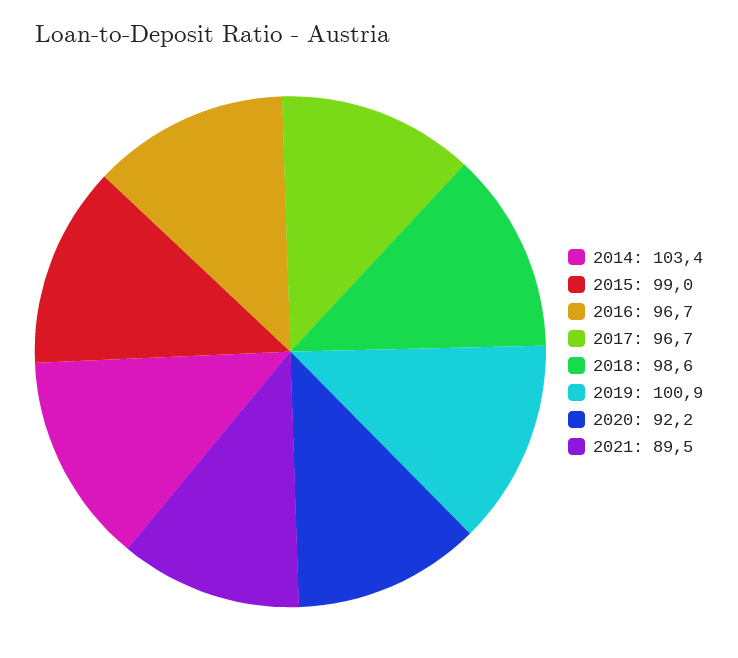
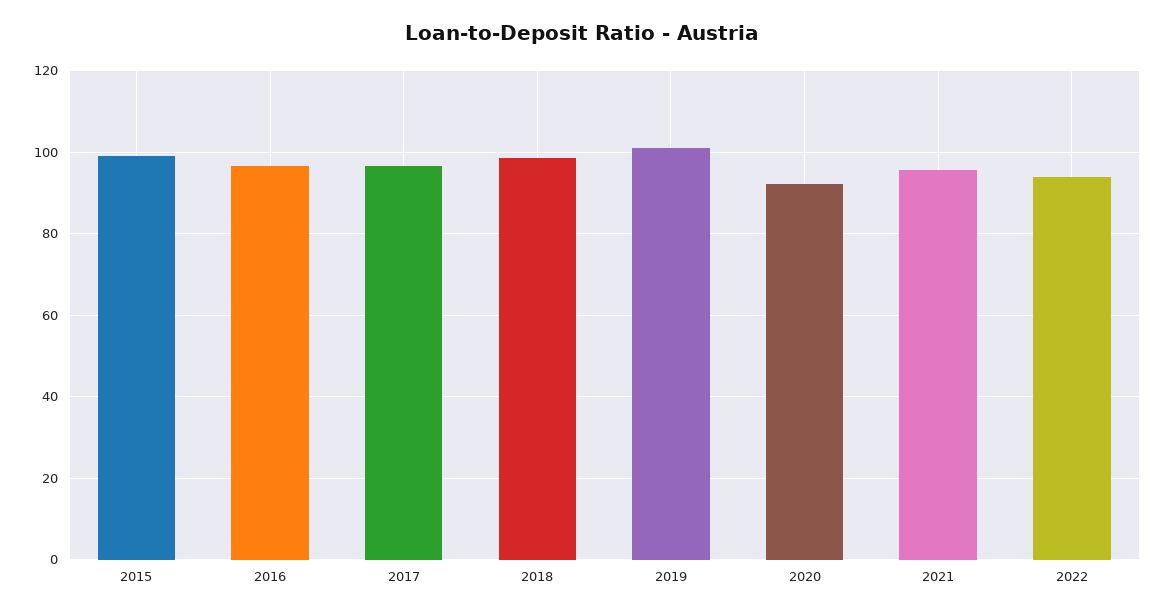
2014: 103.4 -> none
2021: 89.5 -> 96
2022: none -> 94

